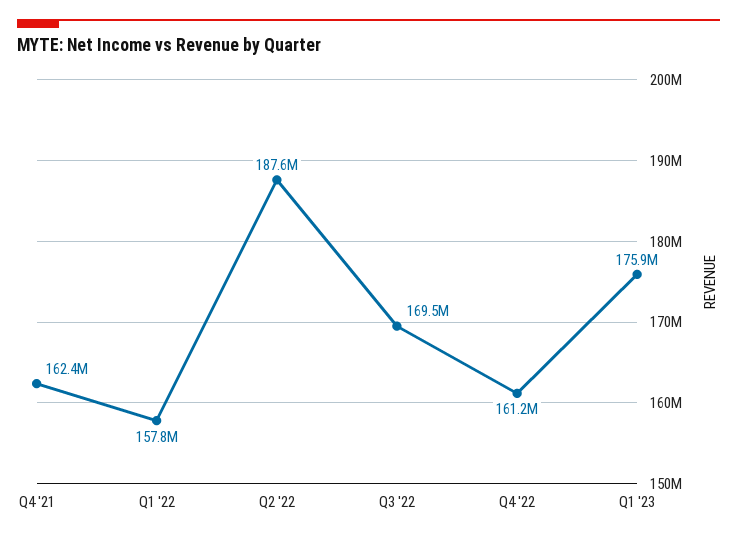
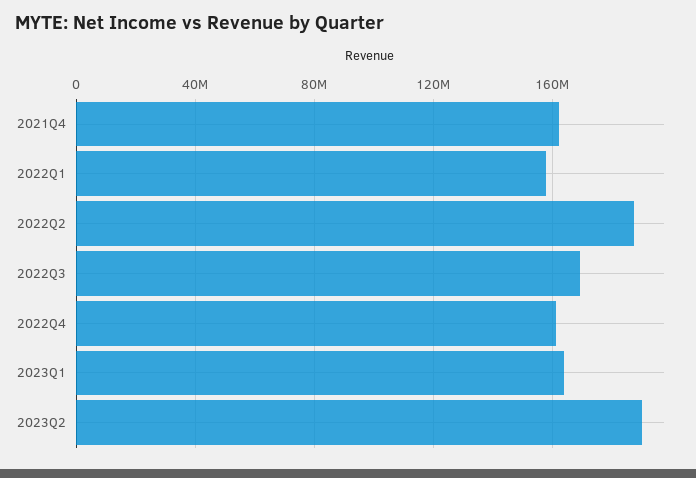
Q1 '23: 175900000 -> 165000000
2023Q2: none -> 190000000

